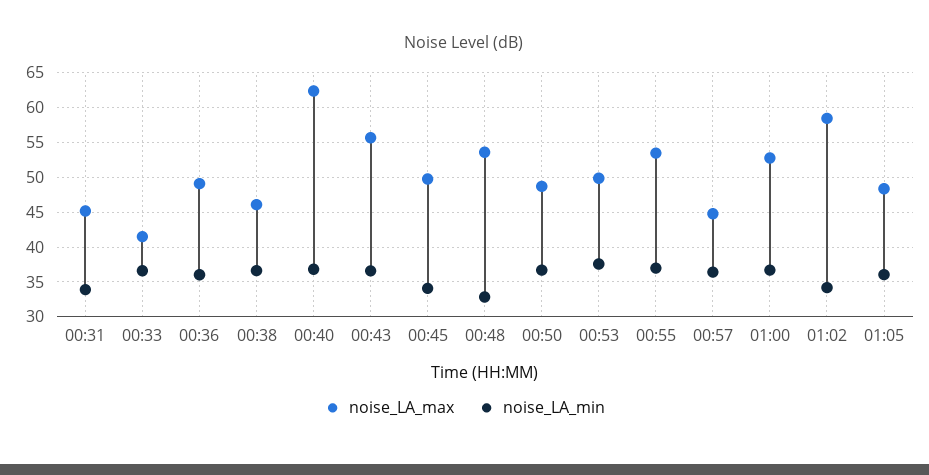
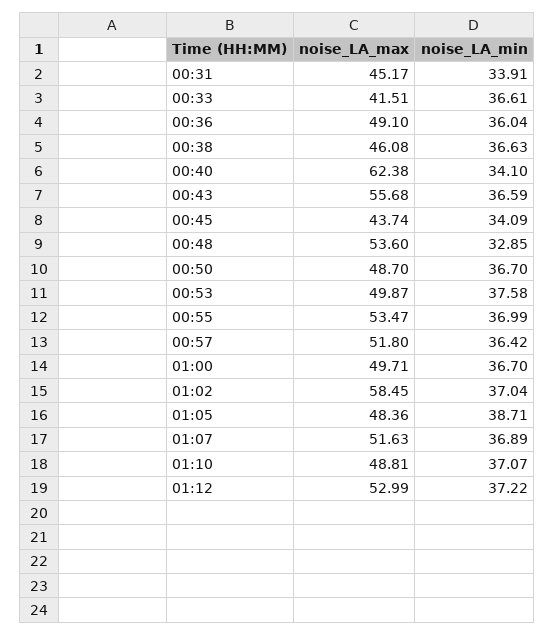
noise_LA_min, 00:40: 37 -> 34.1
noise_LA_max, 00:45: 50 -> 43.74
noise_LA_max, 00:57: 45 -> 51.8
noise_LA_max, 01:00: 53 -> 49.71
noise_LA_min, 01:02: 34 -> 37.04
noise_LA_min, 01:05: 36 -> 38.71
noise_LA_max, 01:07: none -> 51.63
noise_LA_min, 01:07: none -> 36.89
noise_LA_max, 01:10: none -> 48.81
noise_LA_min, 01:10: none -> 37.07
noise_LA_max, 01:12: none -> 52.99
noise_LA_min, 01:12: none -> 37.22

